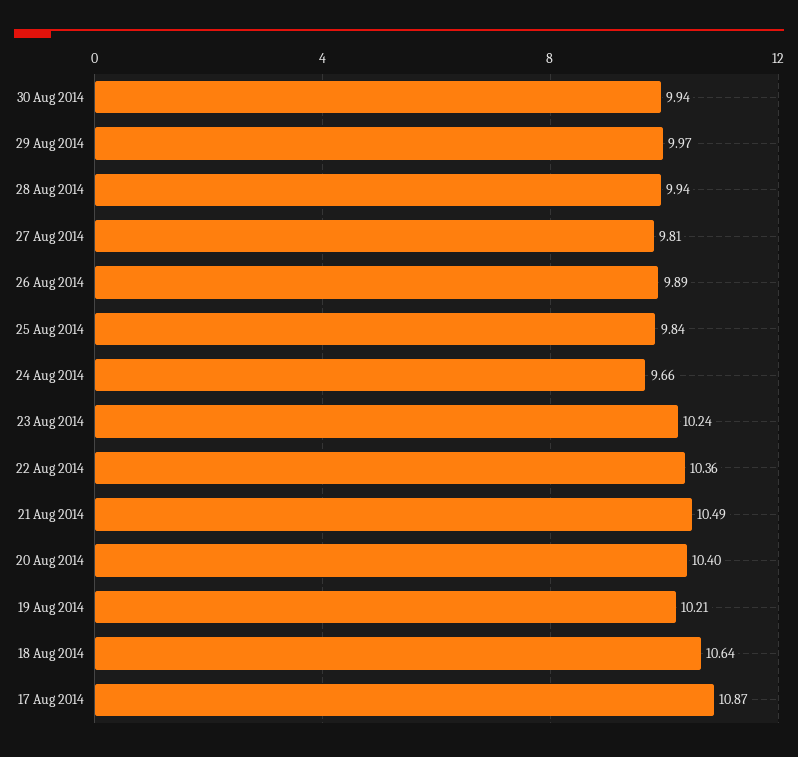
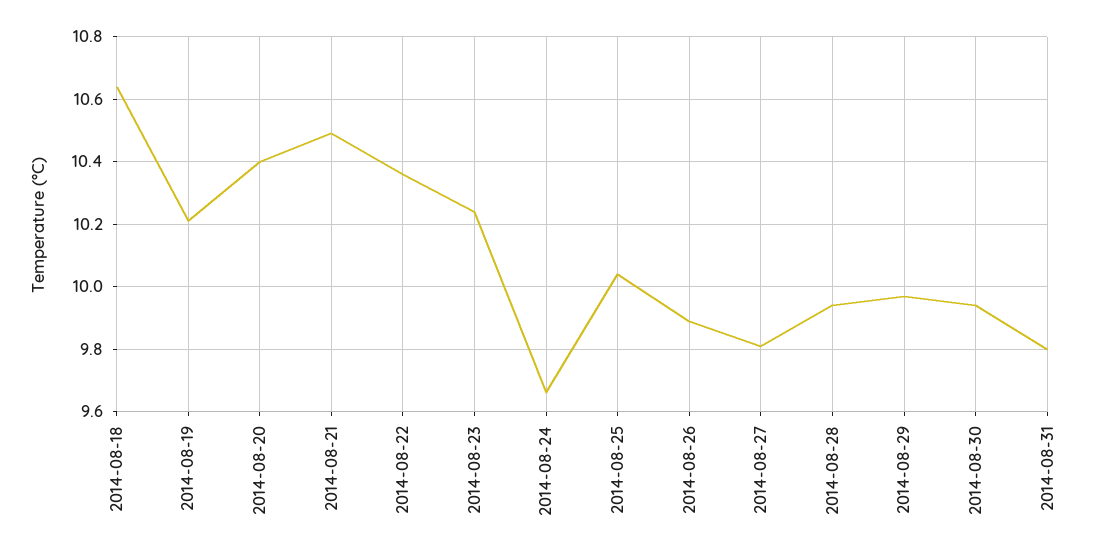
25 Aug 2014: 9.84 -> 10.05
17 Aug 2014: 10.87 -> none
2014-08-31: none -> 9.8

